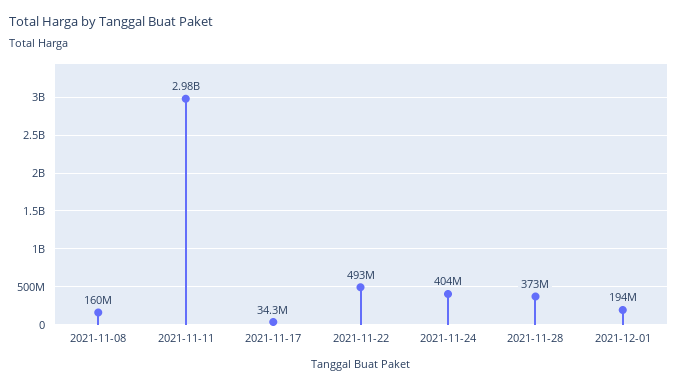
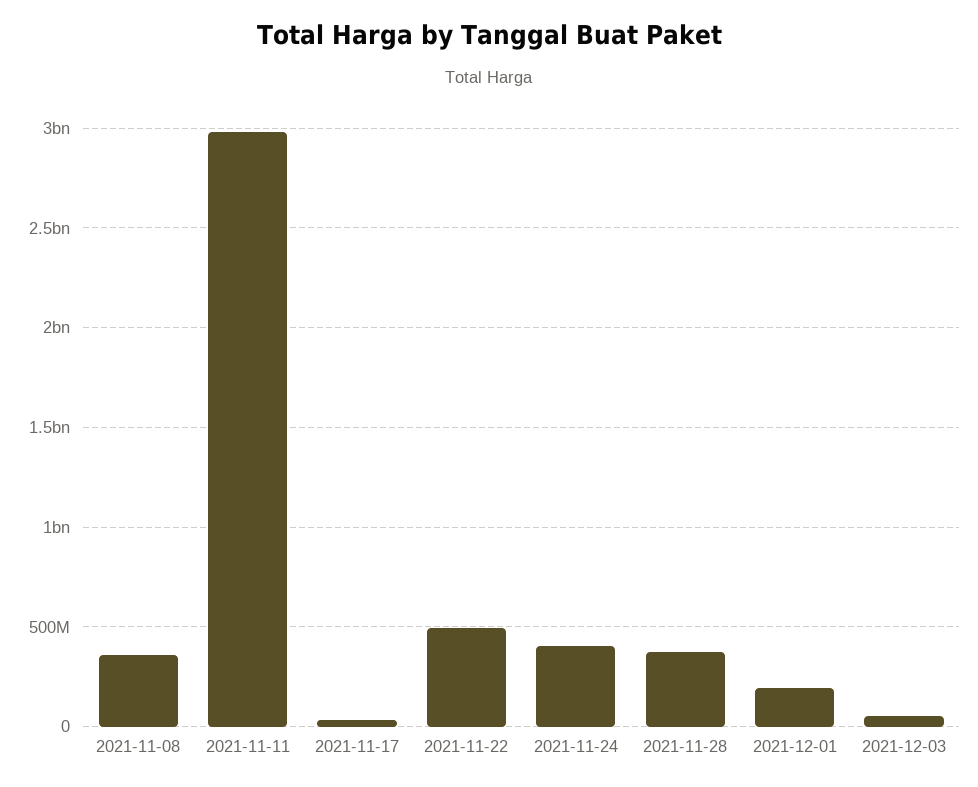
2021-11-08: 160000000 -> 350000000
2021-12-03: none -> 50000000

